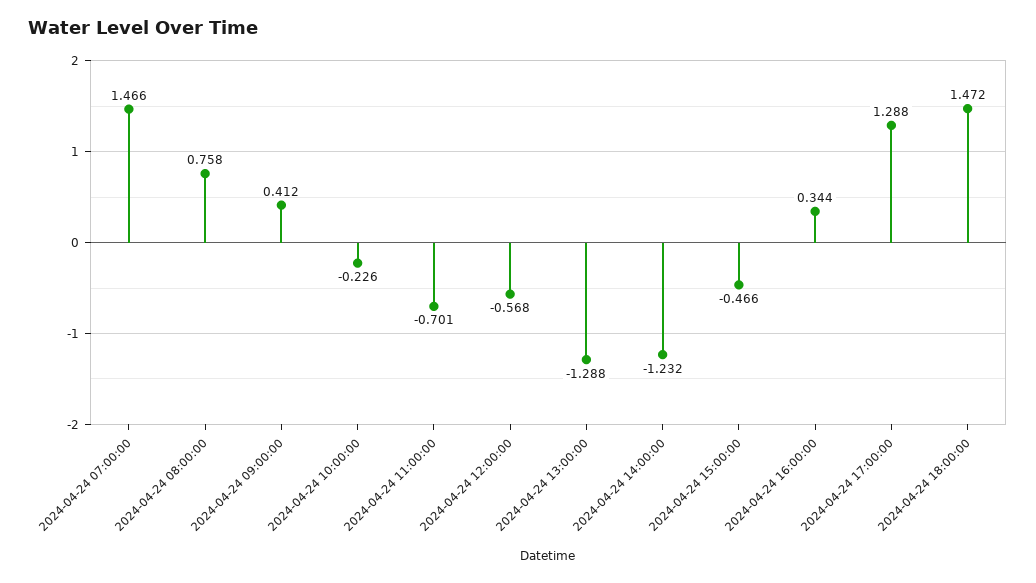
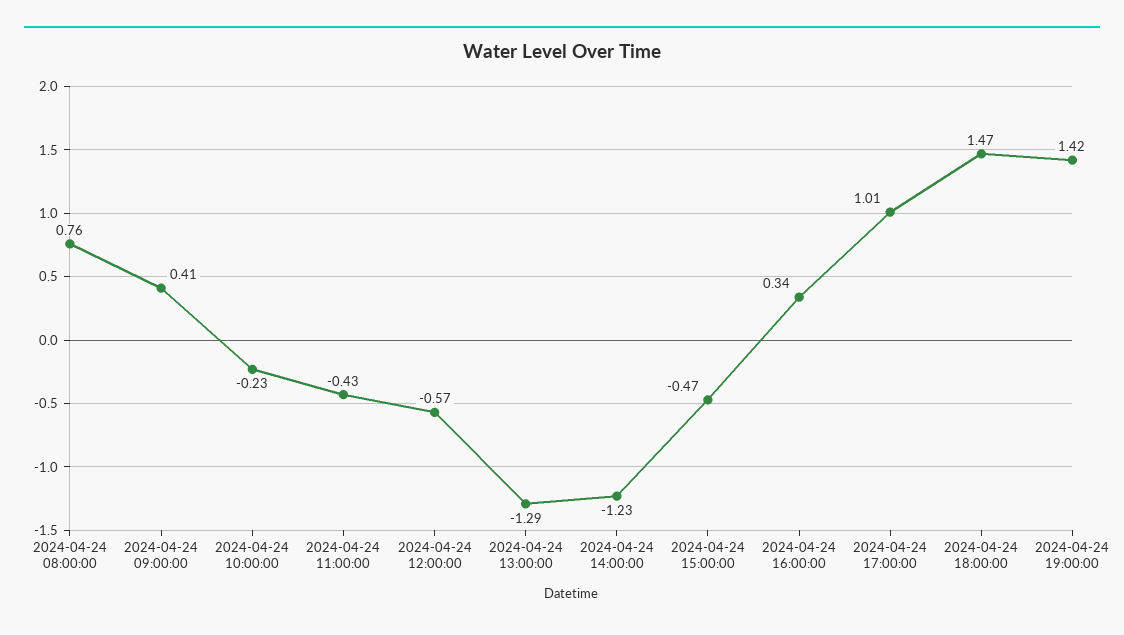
2024-04-24 07:00:00: 1.466 -> none
2024-04-24 11:00:00: -0.701 -> -0.43
2024-04-24 17:00:00: 1.288 -> 1.01
2024-04-24 19:00:00: none -> 1.42

